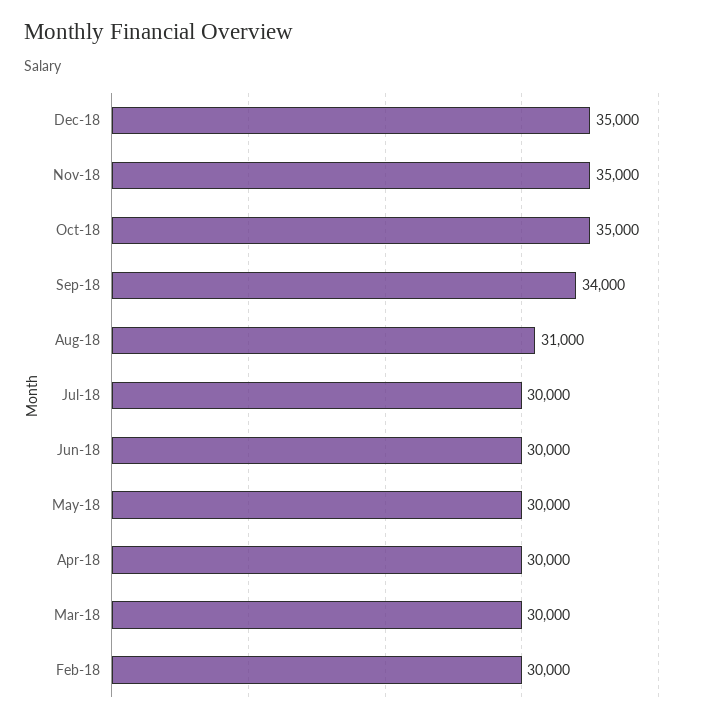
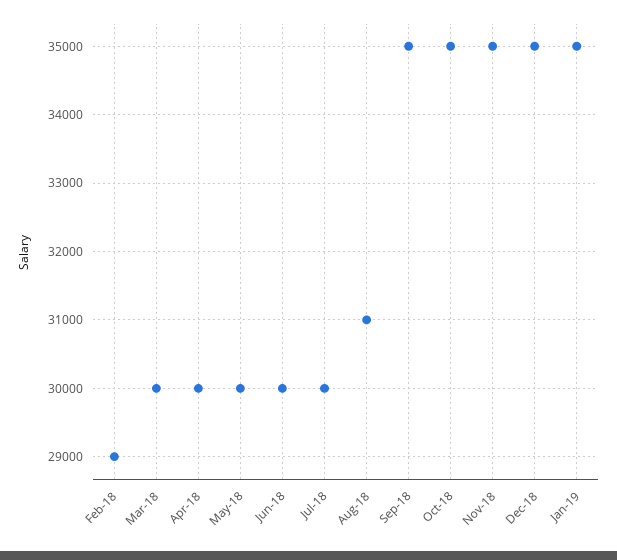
Sep-18: 34000 -> 35000
Feb-18: 30000 -> 29000
Jan-19: none -> 35000

